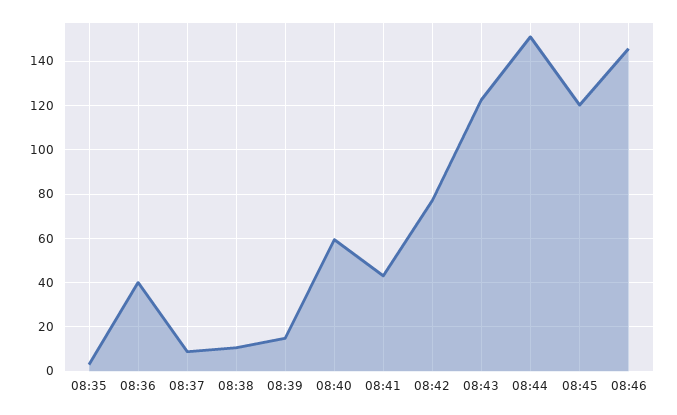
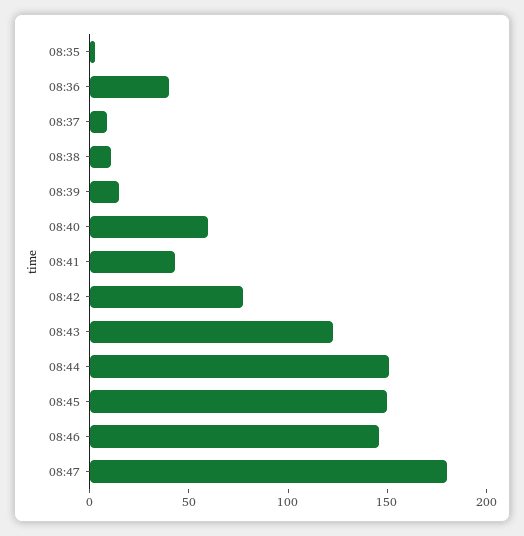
08:45: 120 -> 150
08:47: none -> 180

